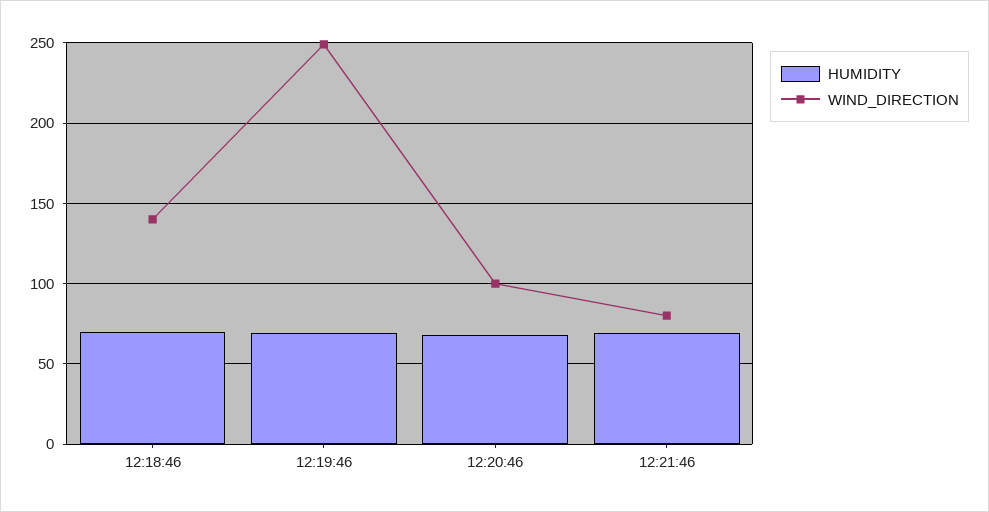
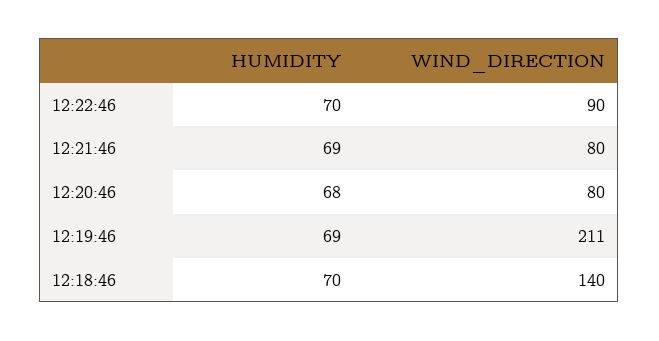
WIND_DIRECTION, 12:19:46: 250 -> 211
WIND_DIRECTION, 12:20:46: 100 -> 80
HUMIDITY, 12:22:46: none -> 70
WIND_DIRECTION, 12:22:46: none -> 90

